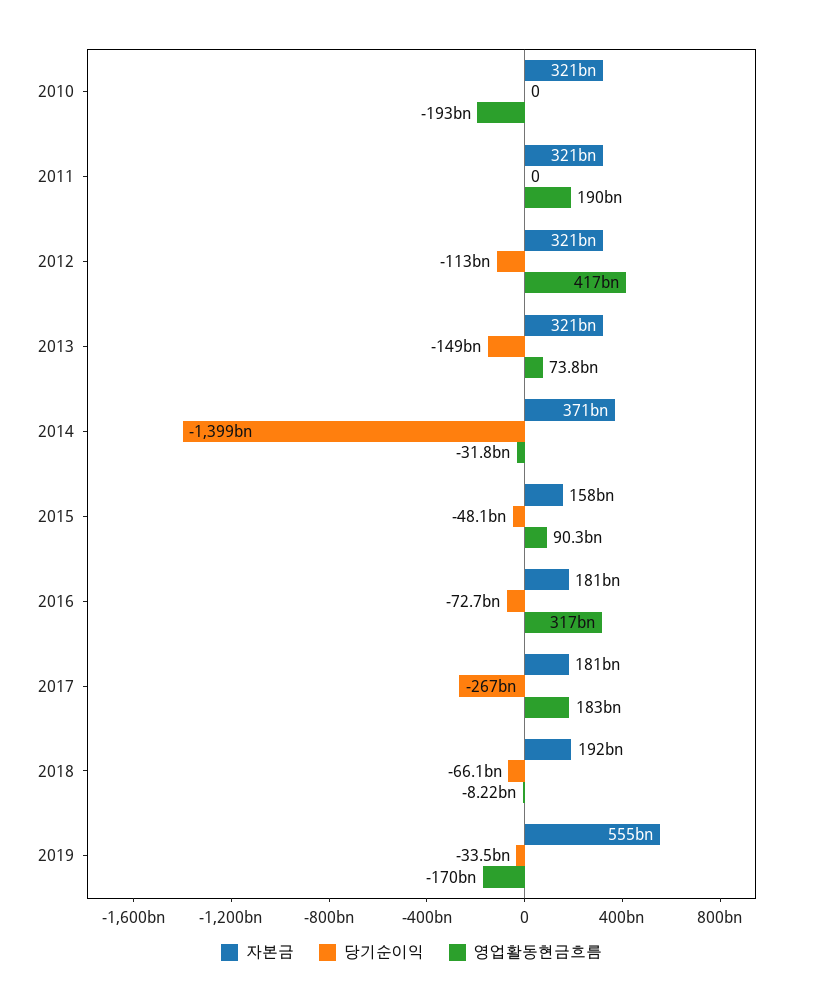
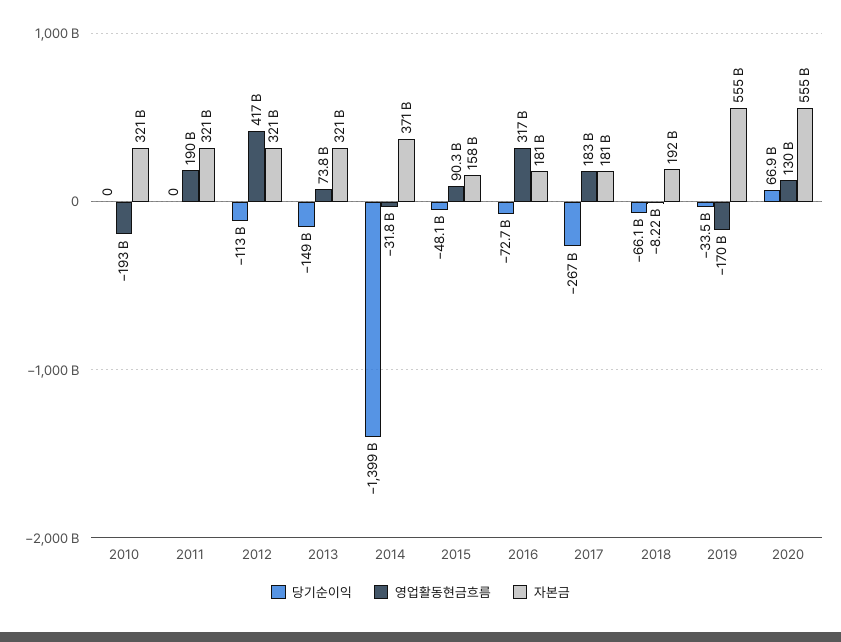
당기순이익, 2020: none -> 66900000000
영업활동현금흐름, 2020: none -> 130000000000
자본금, 2020: none -> 555000000000

